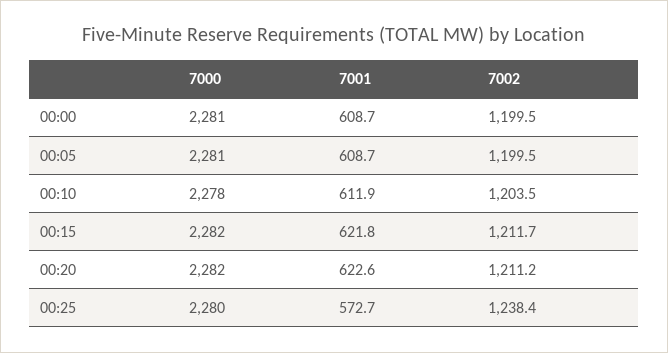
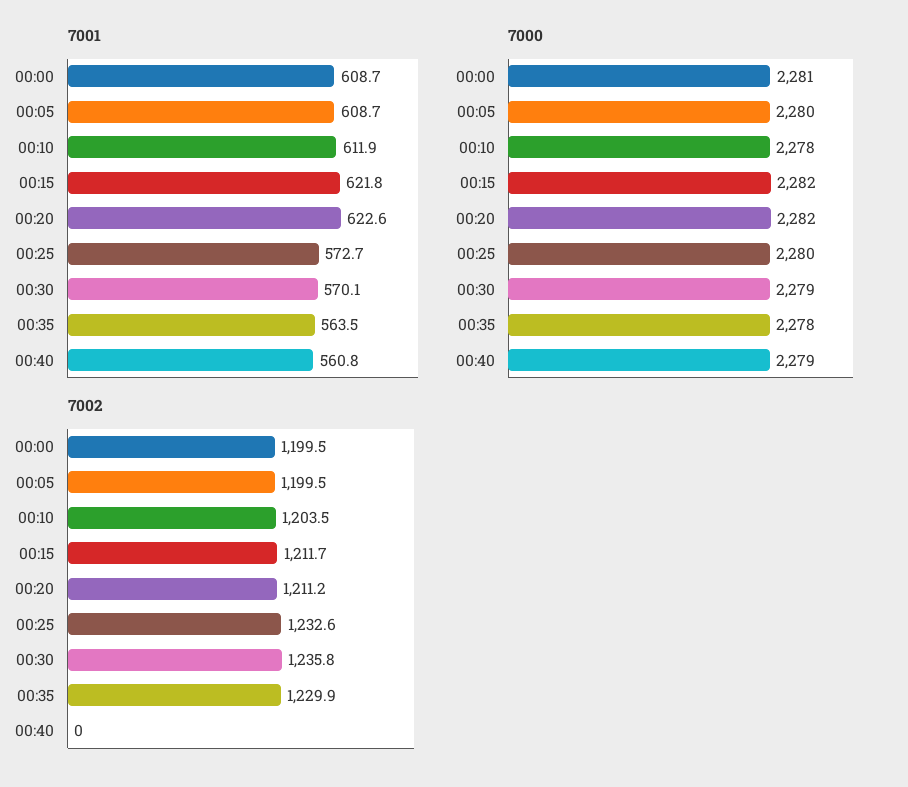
7000, 00:05: 2281 -> 2280
7002, 00:25: 1238.4 -> 1232.6
7001, 00:30: none -> 570.1
7001, 00:35: none -> 563.5
7001, 00:40: none -> 560.8
7000, 00:30: none -> 2279
7000, 00:35: none -> 2278
7000, 00:40: none -> 2279
7002, 00:30: none -> 1235.8
7002, 00:35: none -> 1229.9
7002, 00:40: none -> 0

